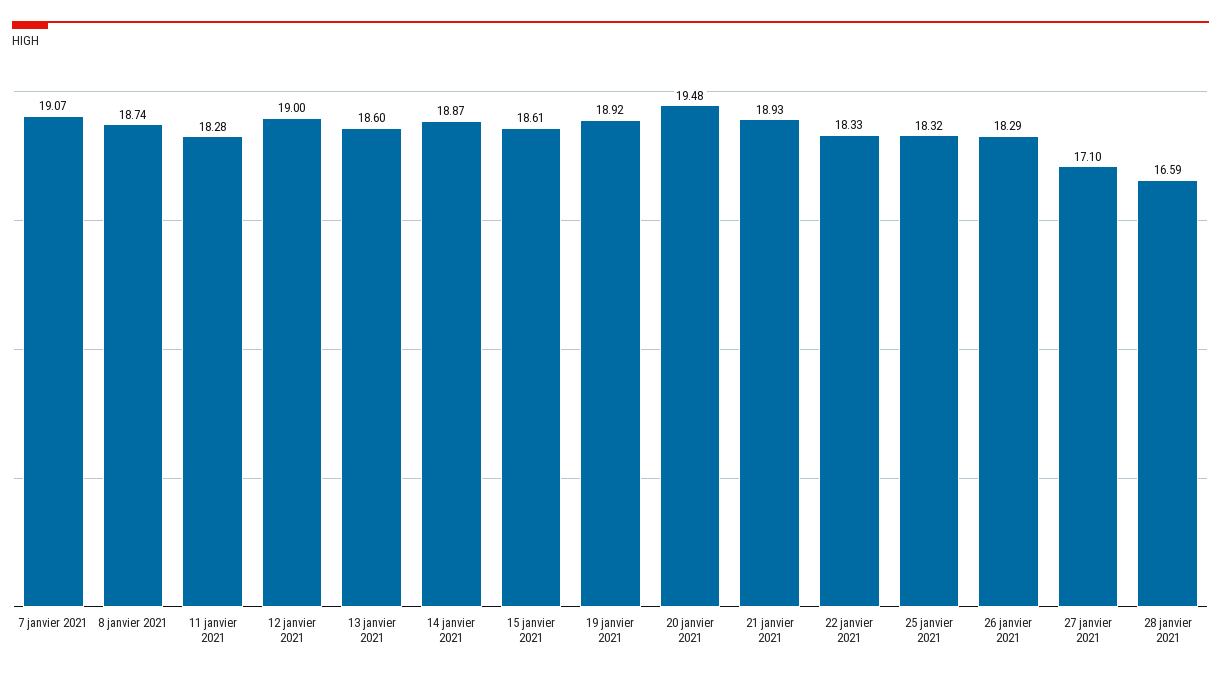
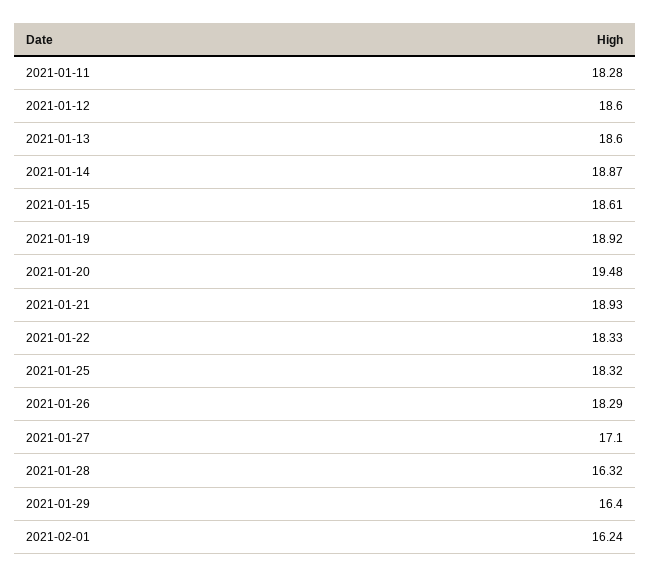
7 janvier 2021: 19.07 -> none
8 janvier 2021: 18.74 -> none
12 janvier 2021: 19 -> 18.6
28 janvier 2021: 16.59 -> 16.32
2021-01-29: none -> 16.4
2021-02-01: none -> 16.24

